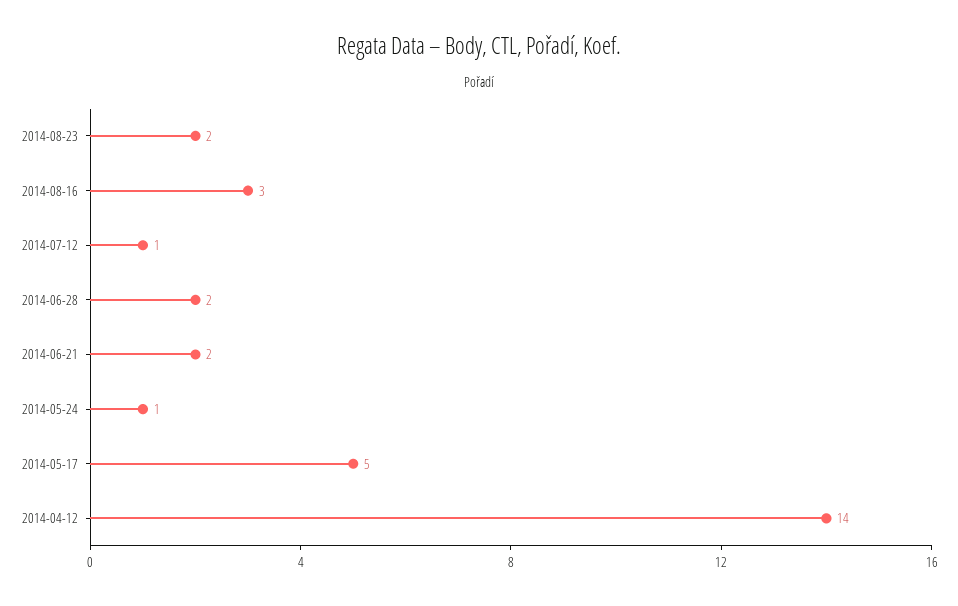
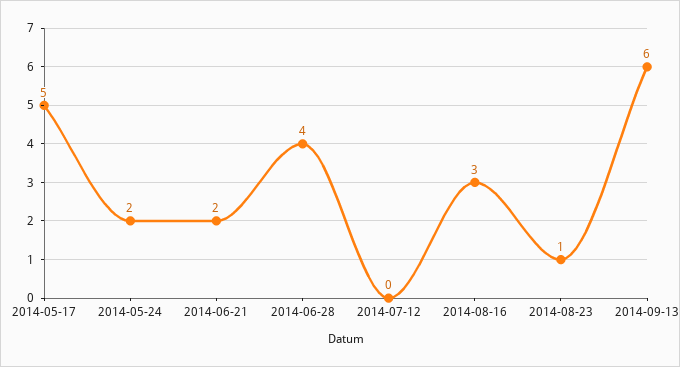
2014-08-23: 2 -> 1
2014-07-12: 1 -> 0
2014-06-28: 2 -> 4
2014-05-24: 1 -> 2
2014-04-12: 14 -> none
2014-09-13: none -> 6

